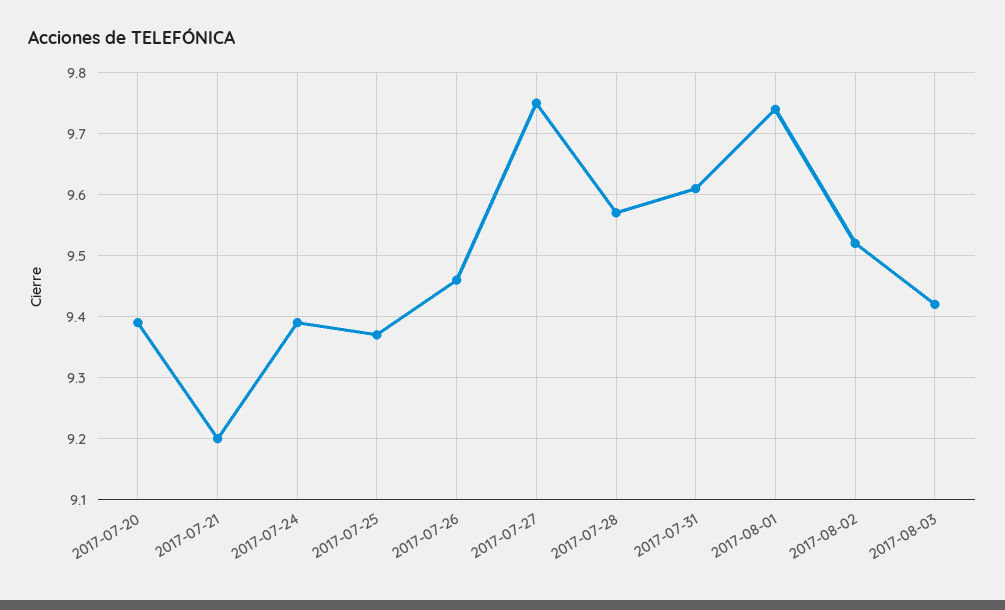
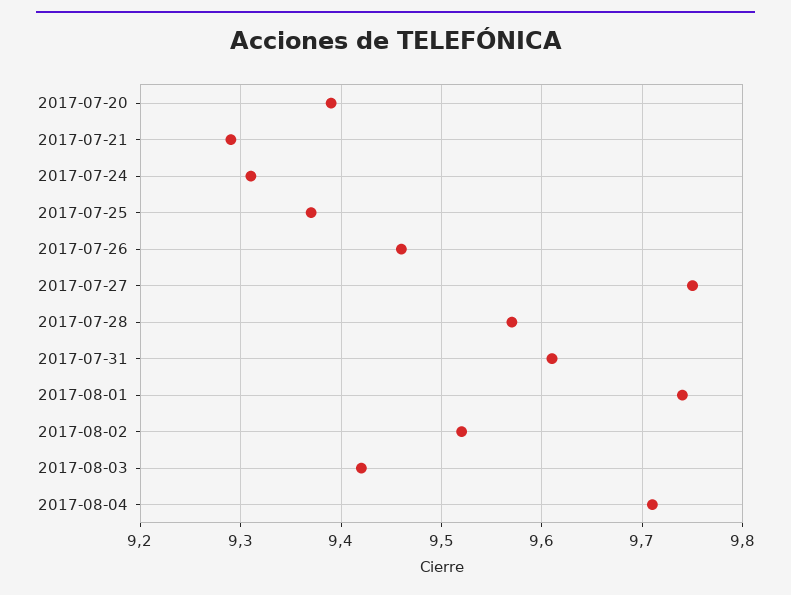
2017-07-21: 9.2 -> 9.29
2017-07-24: 9.39 -> 9.31
2017-08-04: none -> 9.71

